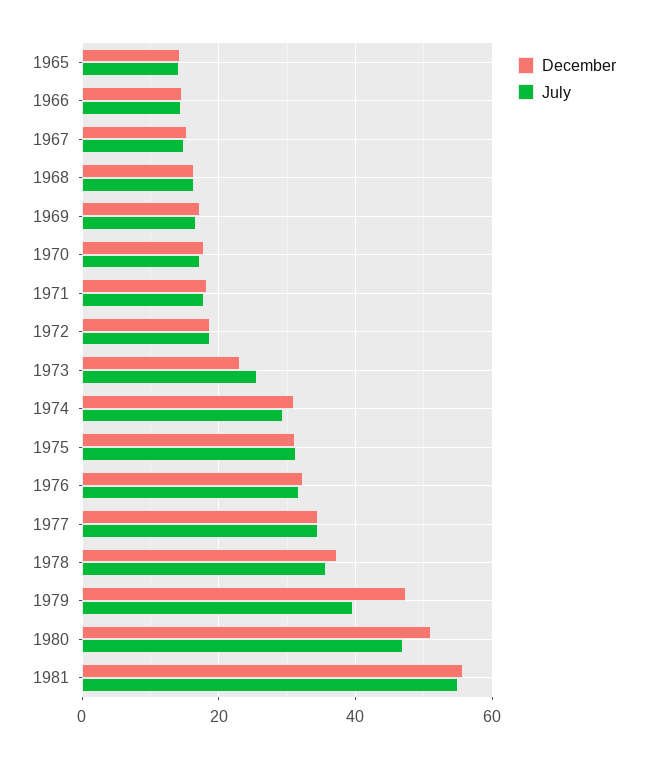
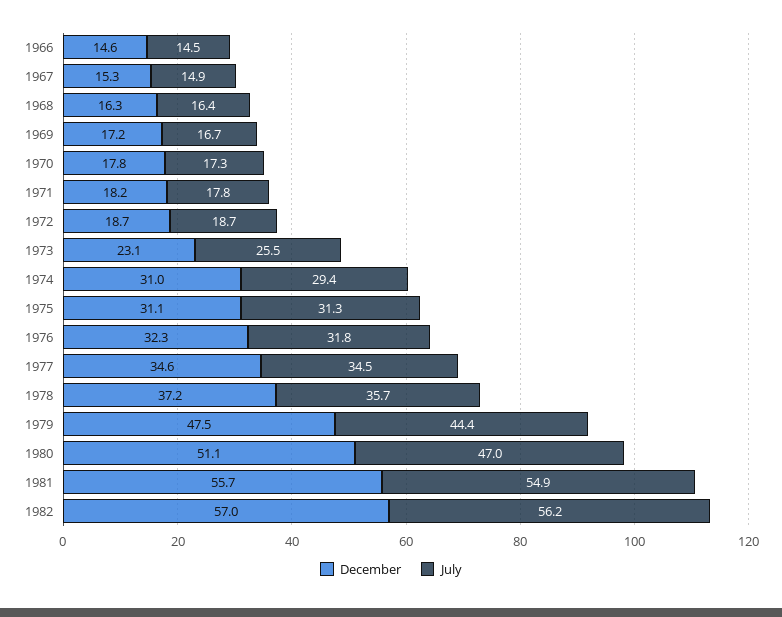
December, 1965: 14 -> none
July, 1965: 14 -> none
July, 1979: 40 -> 44.4
December, 1982: none -> 57
July, 1982: none -> 56.2

